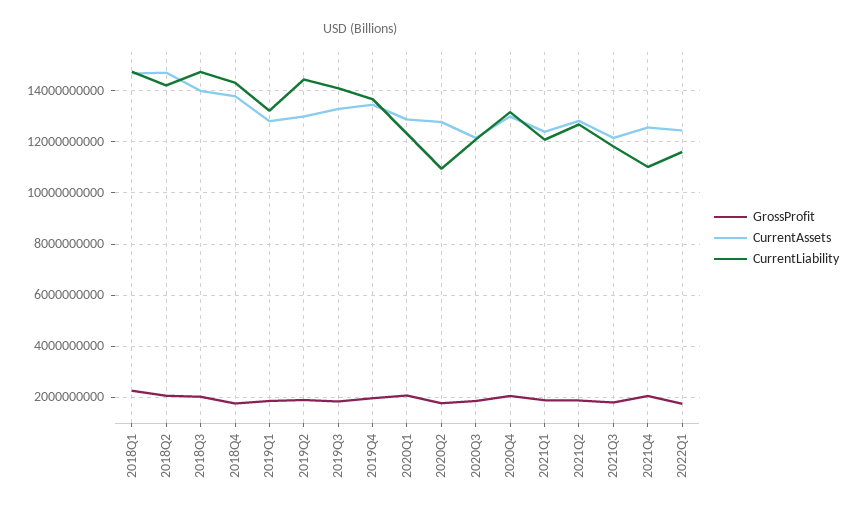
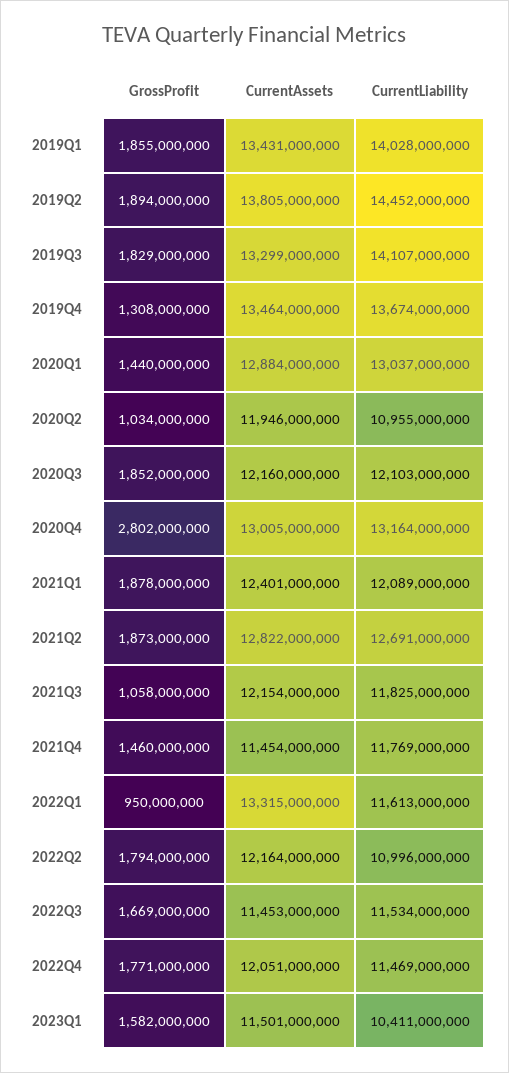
GrossProfit, 2018Q1: 2250000000 -> none
CurrentAssets, 2018Q1: 14750000000 -> none
CurrentLiability, 2018Q1: 14750000000 -> none
GrossProfit, 2018Q2: 2000000000 -> none
CurrentAssets, 2018Q2: 14750000000 -> none
CurrentLiability, 2018Q2: 14250000000 -> none
GrossProfit, 2018Q3: 2000000000 -> none
CurrentAssets, 2018Q3: 14000000000 -> none
CurrentLiability, 2018Q3: 14750000000 -> none
GrossProfit, 2018Q4: 1750000000 -> none
CurrentAssets, 2018Q4: 13750000000 -> none
CurrentLiability, 2018Q4: 14250000000 -> none
CurrentAssets, 2019Q1: 12750000000 -> 13431000000
CurrentLiability, 2019Q1: 13250000000 -> 14028000000
CurrentAssets, 2019Q2: 13000000000 -> 13805000000
GrossProfit, 2019Q4: 2000000000 -> 1308000000
GrossProfit, 2020Q1: 2000000000 -> 1440000000
CurrentLiability, 2020Q1: 12250000000 -> 13037000000
GrossProfit, 2020Q2: 1750000000 -> 1034000000
CurrentAssets, 2020Q2: 12750000000 -> 11946000000
GrossProfit, 2020Q4: 2000000000 -> 2802000000
GrossProfit, 2021Q3: 1750000000 -> 1058000000
GrossProfit, 2021Q4: 2000000000 -> 1460000000
CurrentAssets, 2021Q4: 12500000000 -> 11454000000
CurrentLiability, 2021Q4: 11000000000 -> 11769000000
GrossProfit, 2022Q1: 1750000000 -> 950000000
CurrentAssets, 2022Q1: 12500000000 -> 13315000000
GrossProfit, 2022Q2: none -> 1794000000
CurrentAssets, 2022Q2: none -> 12164000000
CurrentLiability, 2022Q2: none -> 10996000000
GrossProfit, 2022Q3: none -> 1669000000
CurrentAssets, 2022Q3: none -> 11453000000
CurrentLiability, 2022Q3: none -> 11534000000
GrossProfit, 2022Q4: none -> 1771000000
CurrentAssets, 2022Q4: none -> 12051000000
CurrentLiability, 2022Q4: none -> 11469000000
GrossProfit, 2023Q1: none -> 1582000000
CurrentAssets, 2023Q1: none -> 11501000000
CurrentLiability, 2023Q1: none -> 10411000000

